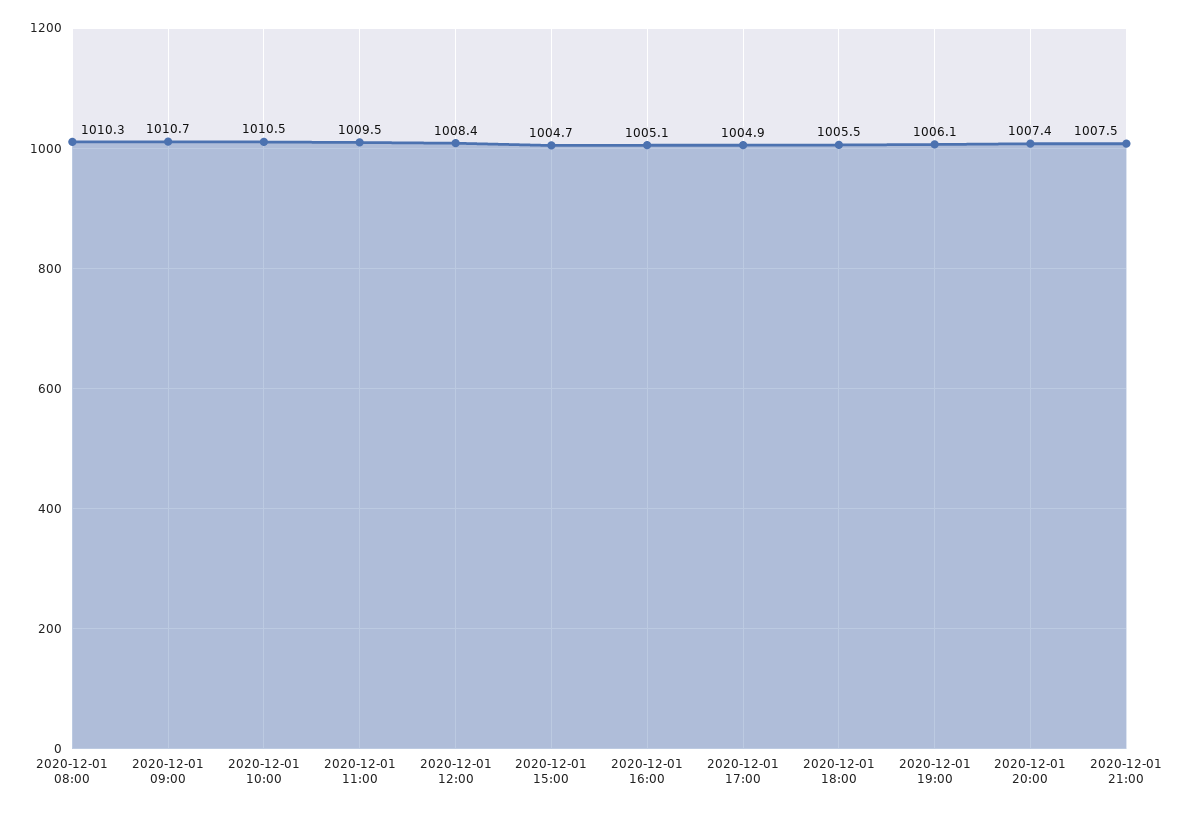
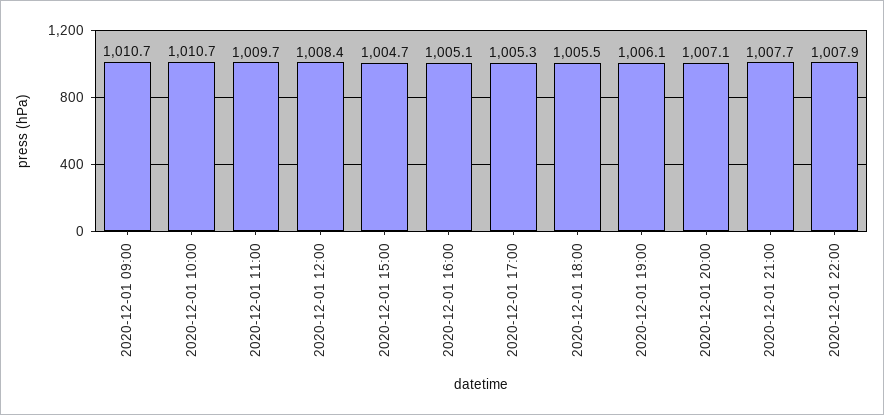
2020-12-01 08:00: 1010.3 -> none
2020-12-01 10:00: 1010.5 -> 1010.7
2020-12-01 11:00: 1009.5 -> 1009.7
2020-12-01 17:00: 1004.9 -> 1005.3
2020-12-01 20:00: 1007.4 -> 1007.1
2020-12-01 21:00: 1007.5 -> 1007.7
2020-12-01 22:00: none -> 1007.9

